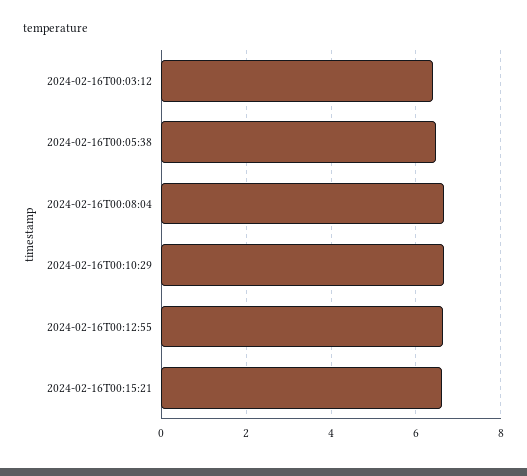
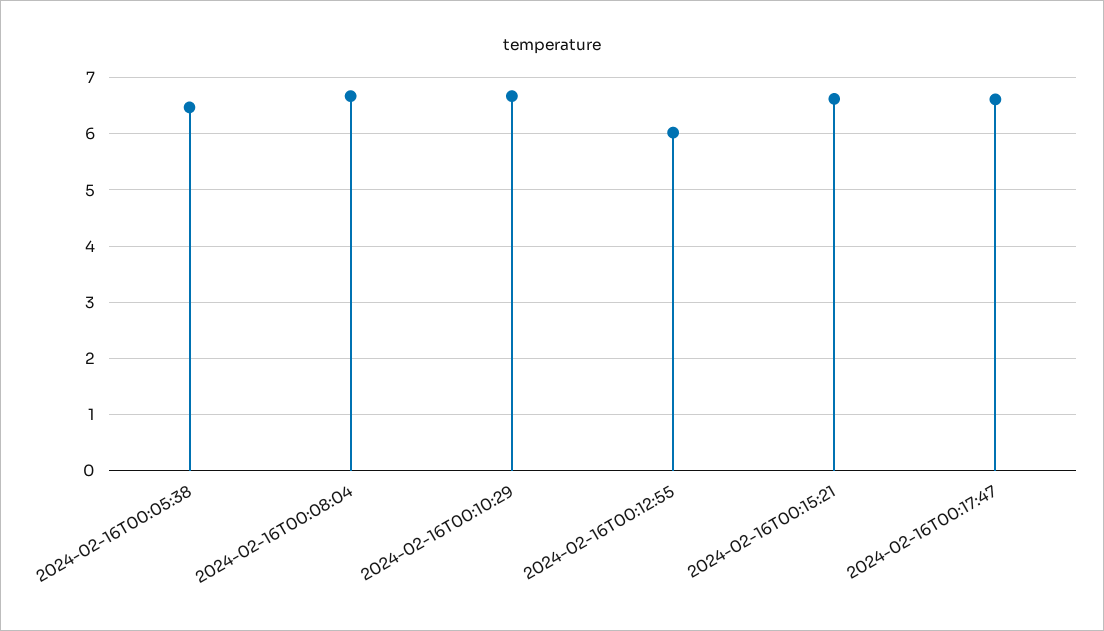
2024-02-16T00:03:12: 6.4 -> none
2024-02-16T00:12:55: 6.6 -> 6
2024-02-16T00:17:47: none -> 6.6

